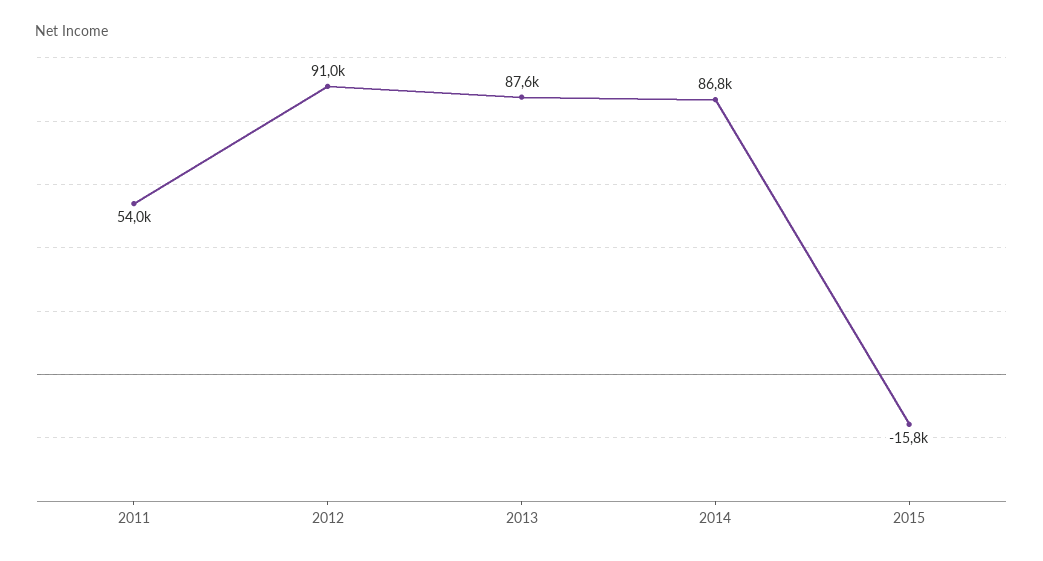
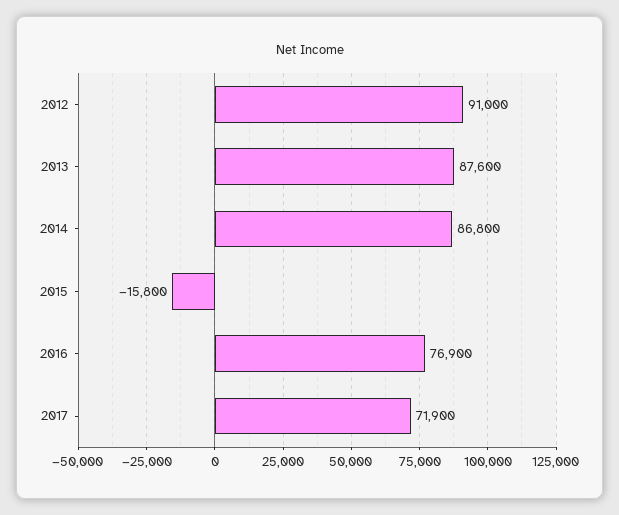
2011: 54000 -> none
2016: none -> 76900
2017: none -> 71900

